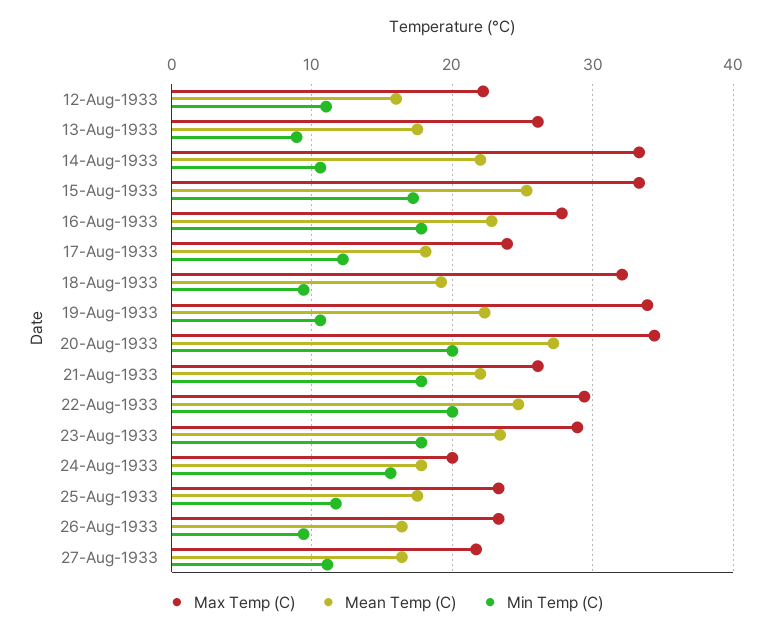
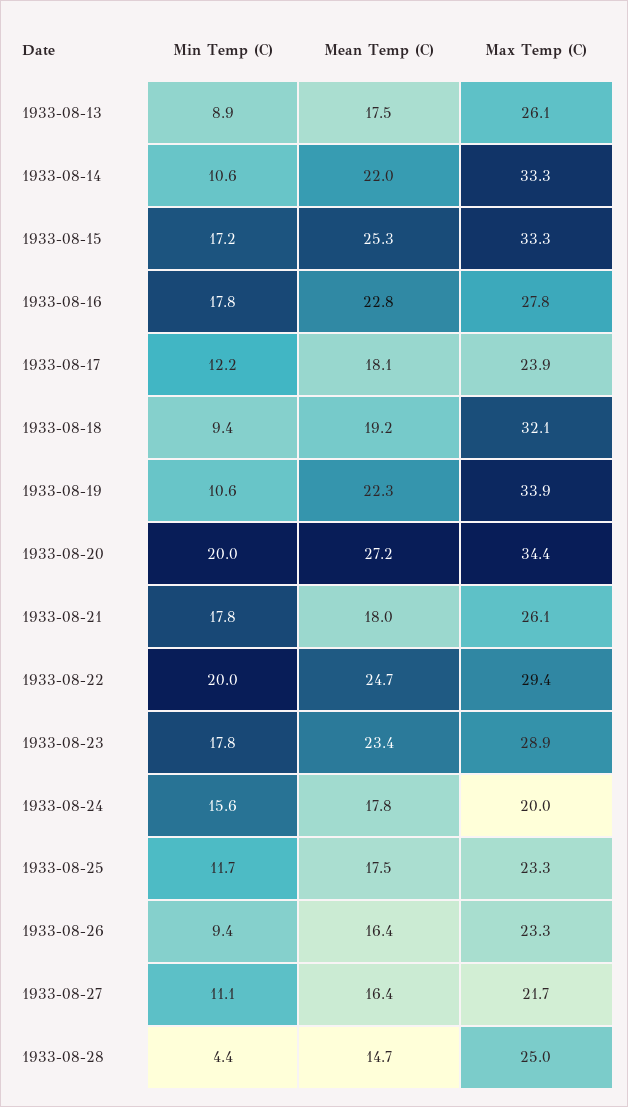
Max Temp (C), 12-Aug-1933: 22 -> none
Mean Temp (C), 12-Aug-1933: 16 -> none
Min Temp (C), 12-Aug-1933: 11 -> none
Mean Temp (C), 21-Aug-1933: 22 -> 18
Min Temp (C), 1933-08-28: none -> 4.4
Mean Temp (C), 1933-08-28: none -> 14.7
Max Temp (C), 1933-08-28: none -> 25

